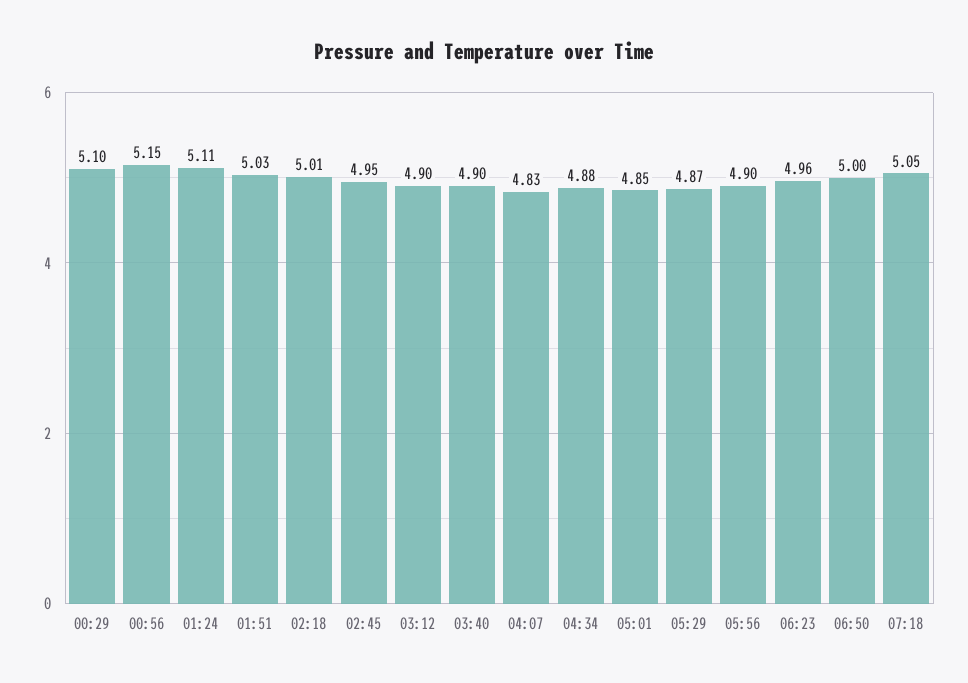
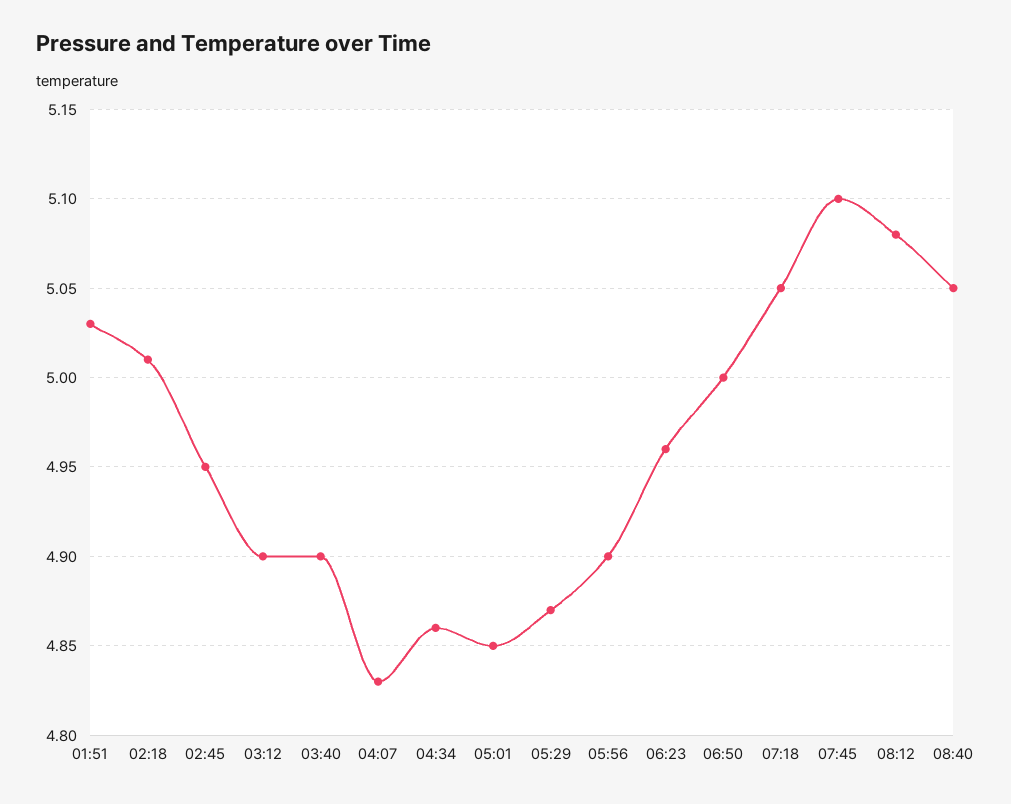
00:29: 5.1 -> none
00:56: 5.15 -> none
01:24: 5.11 -> none
04:34: 4.88 -> 4.86
07:45: none -> 5.1
08:12: none -> 5.08
08:40: none -> 5.05

